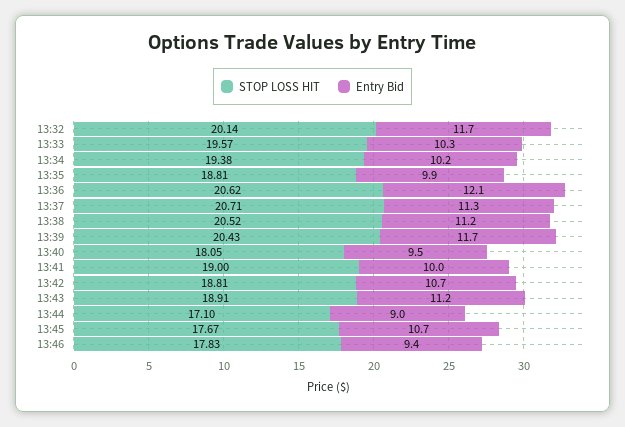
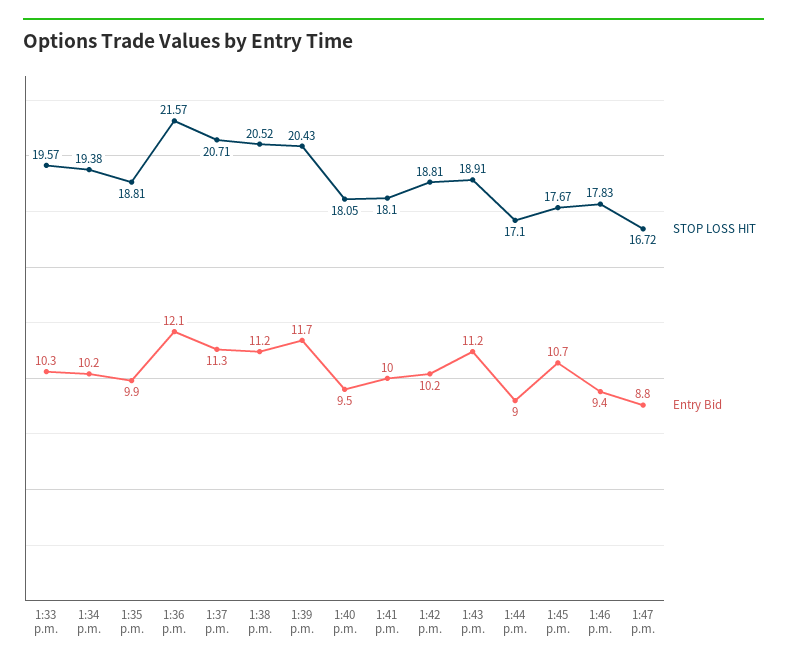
STOP LOSS HIT, 13:32: 20.14 -> none
Entry Bid, 13:32: 11.7 -> none
STOP LOSS HIT, 13:36: 20.62 -> 21.57
STOP LOSS HIT, 13:41: 19 -> 18.1
Entry Bid, 13:42: 10.7 -> 10.2
STOP LOSS HIT, 1:47 p.m.: none -> 16.72
Entry Bid, 1:47 p.m.: none -> 8.8

